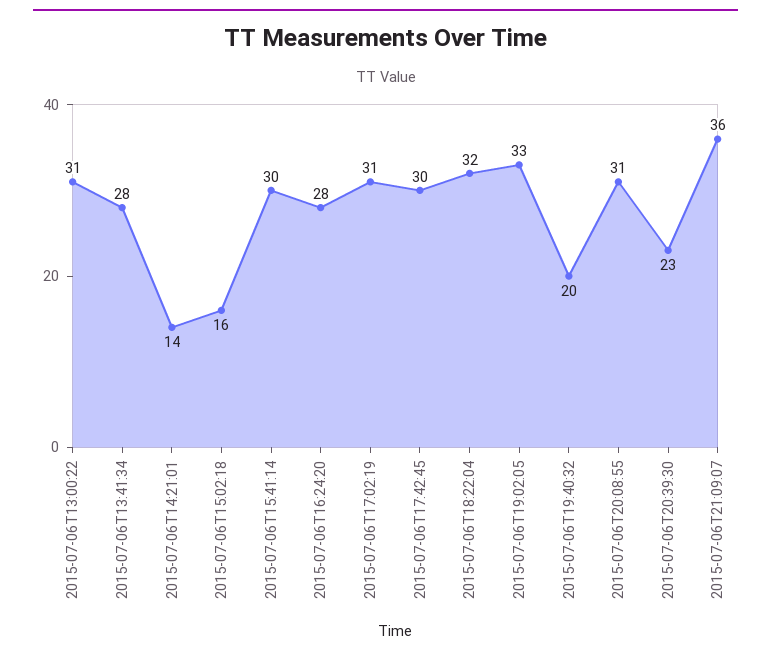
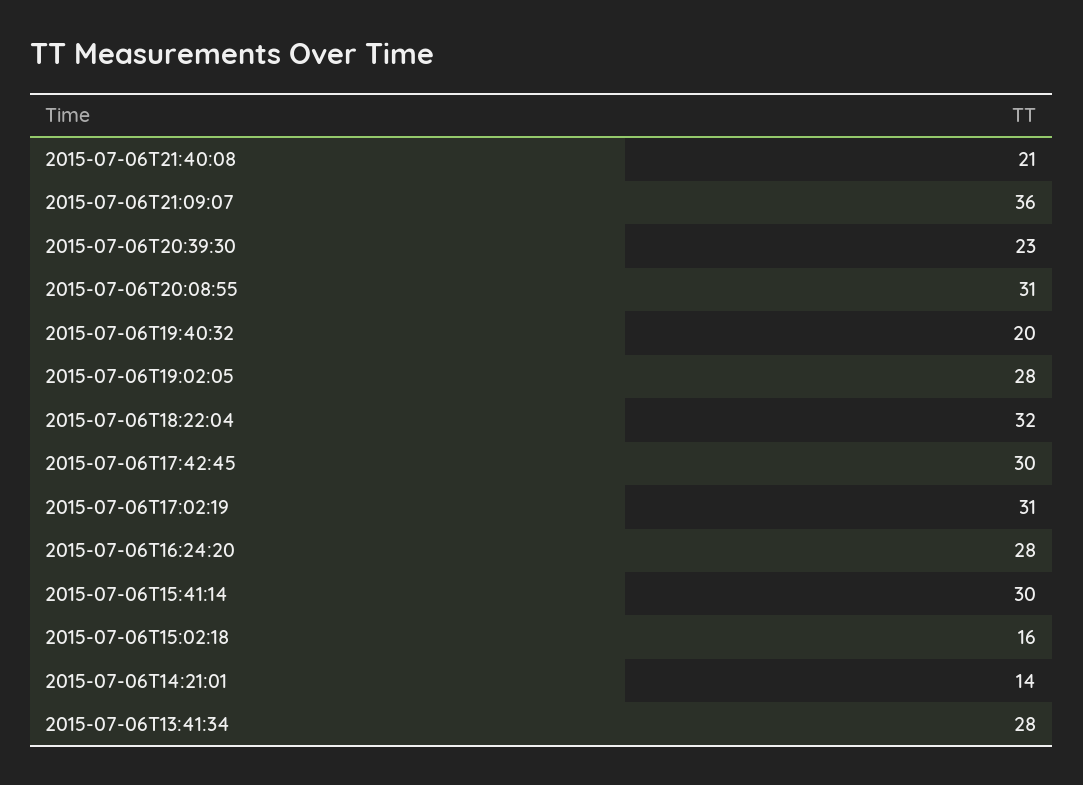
2015-07-06T13:00:22: 31 -> none
2015-07-06T19:02:05: 33 -> 28
2015-07-06T21:40:08: none -> 21

